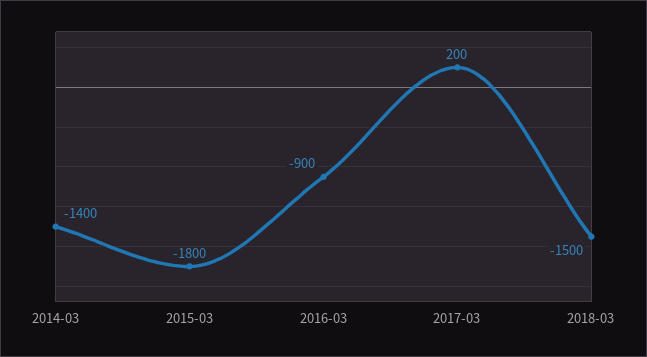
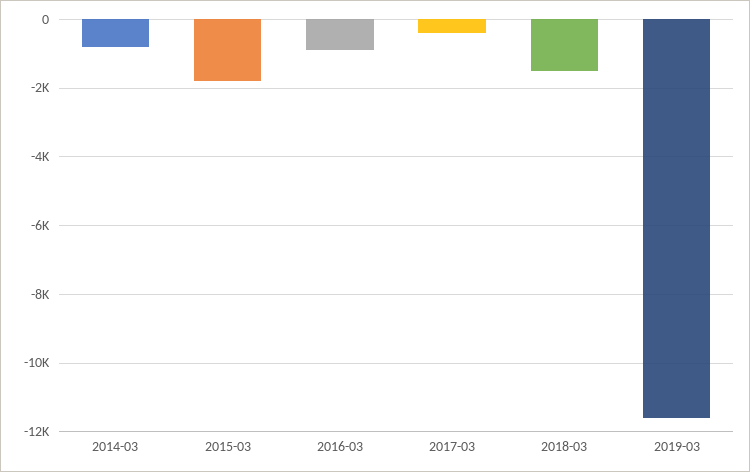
2014-03: -1400 -> -800
2017-03: 200 -> -400
2019-03: none -> -11600

